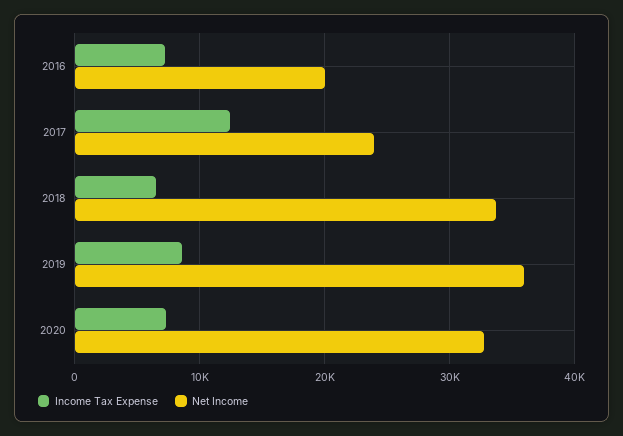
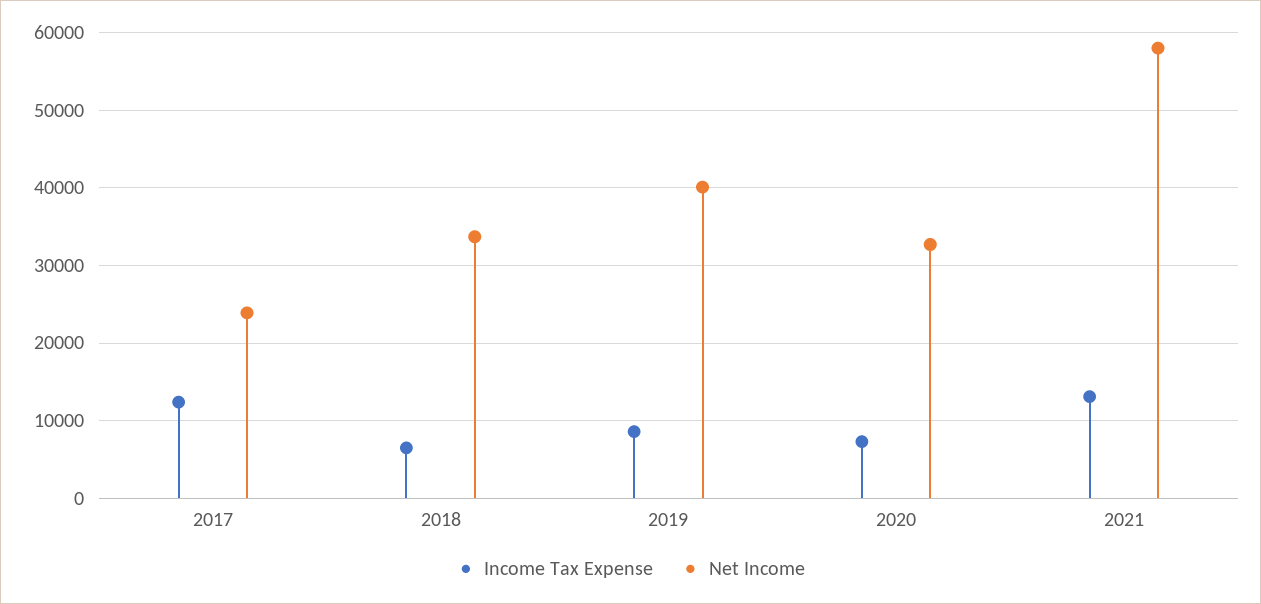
Income Tax Expense, 2016: 7000 -> none
Net Income, 2016: 20000 -> none
Net Income, 2019: 36000 -> 40000
Income Tax Expense, 2021: none -> 13000
Net Income, 2021: none -> 58000

